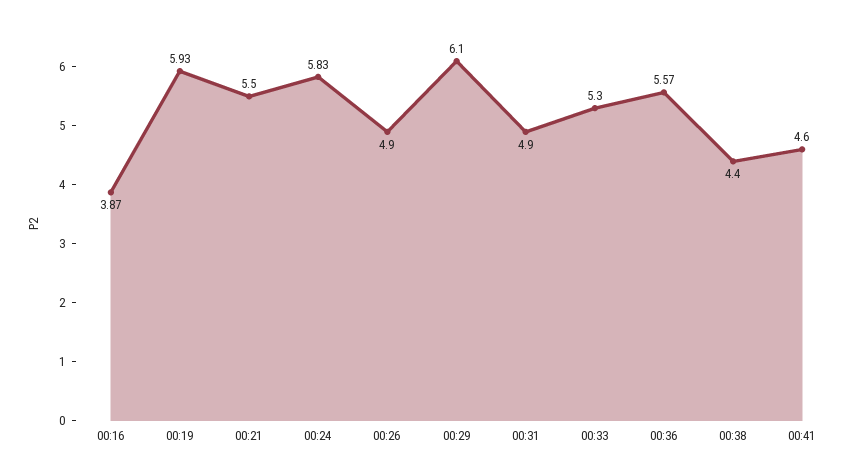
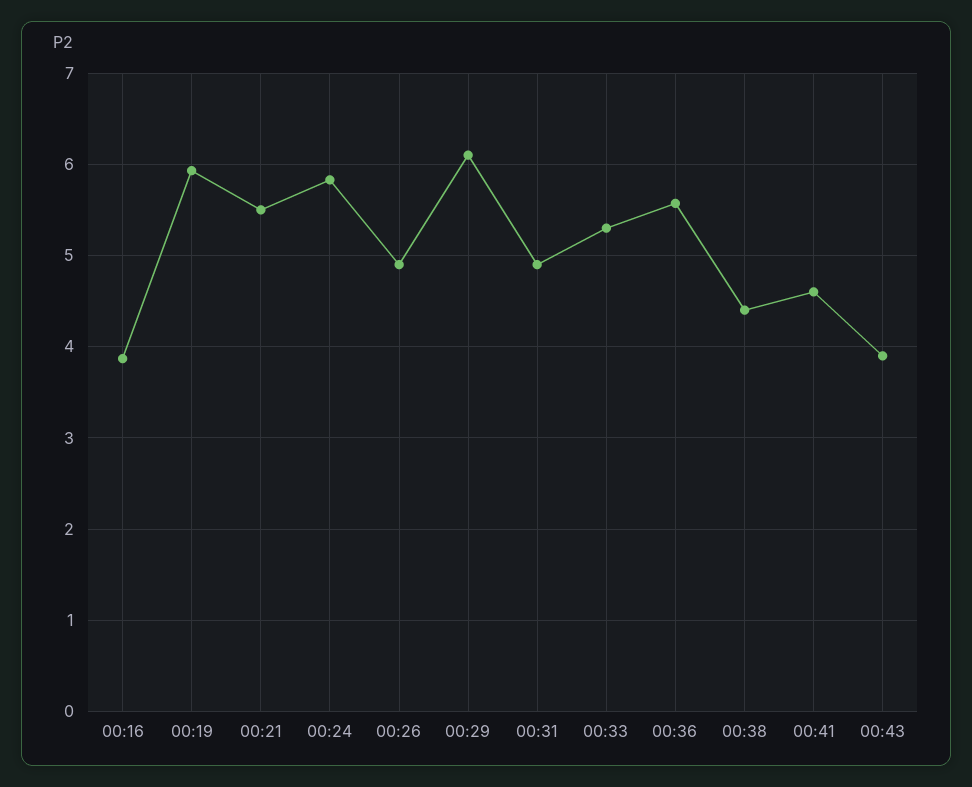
00:43: none -> 3.9

